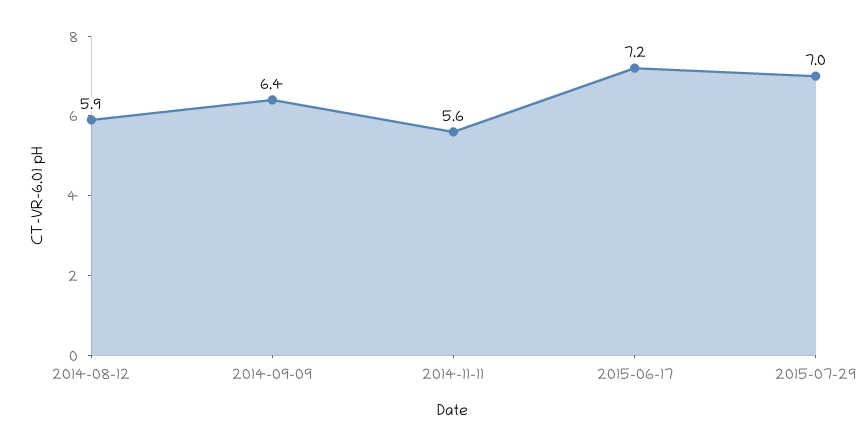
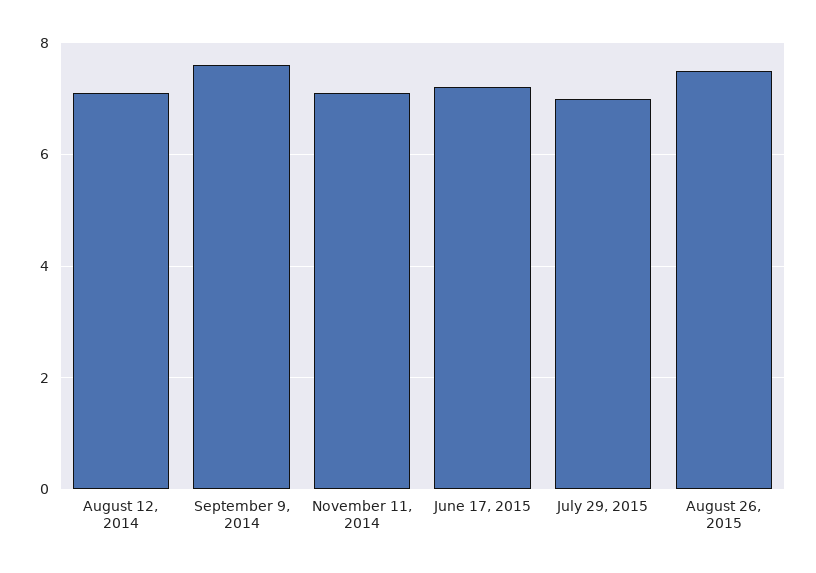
2014-08-12: 5.9 -> 7
2014-09-09: 6.4 -> 7.5
2014-11-11: 5.6 -> 7
August 26, 2015: none -> 7.5

